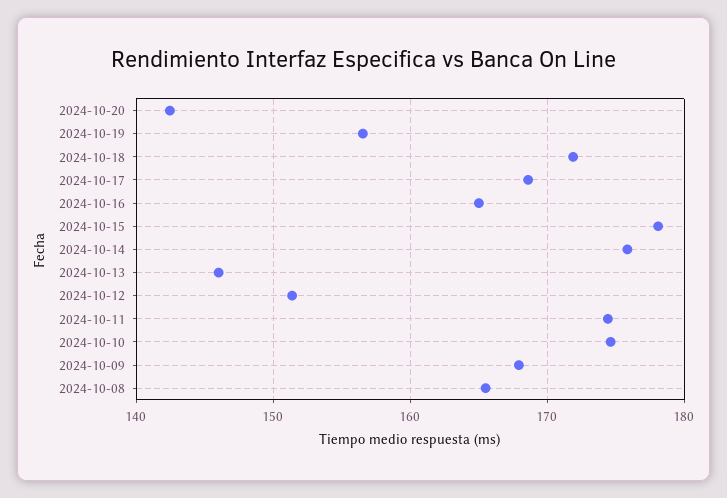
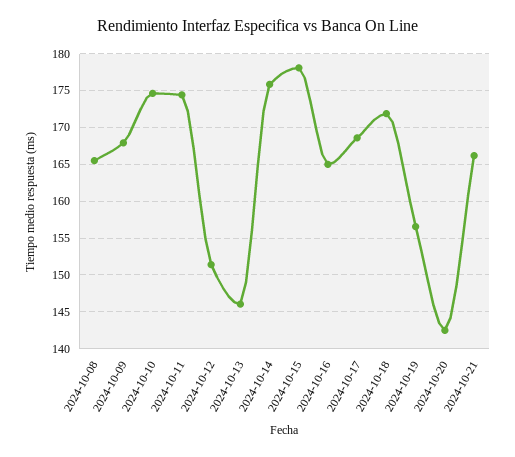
2024-10-21: none -> 166

